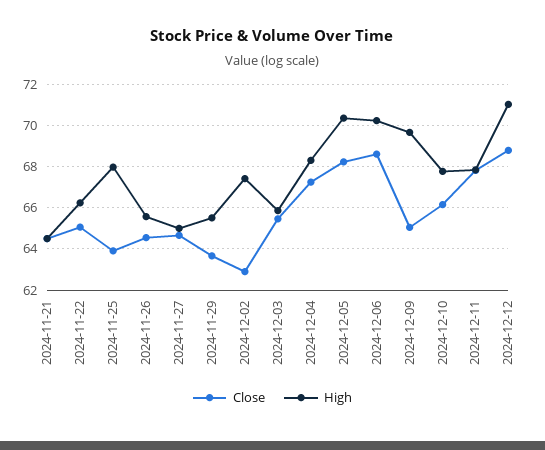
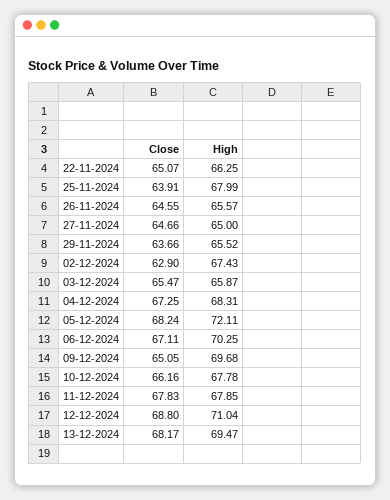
Close, 2024-11-21: 64.5 -> none
High, 2024-11-21: 64.5 -> none
High, 2024-12-05: 70.5 -> 72.11
Close, 2024-12-06: 68.5 -> 67.11
Close, 13-12-2024: none -> 68.17
High, 13-12-2024: none -> 69.47

